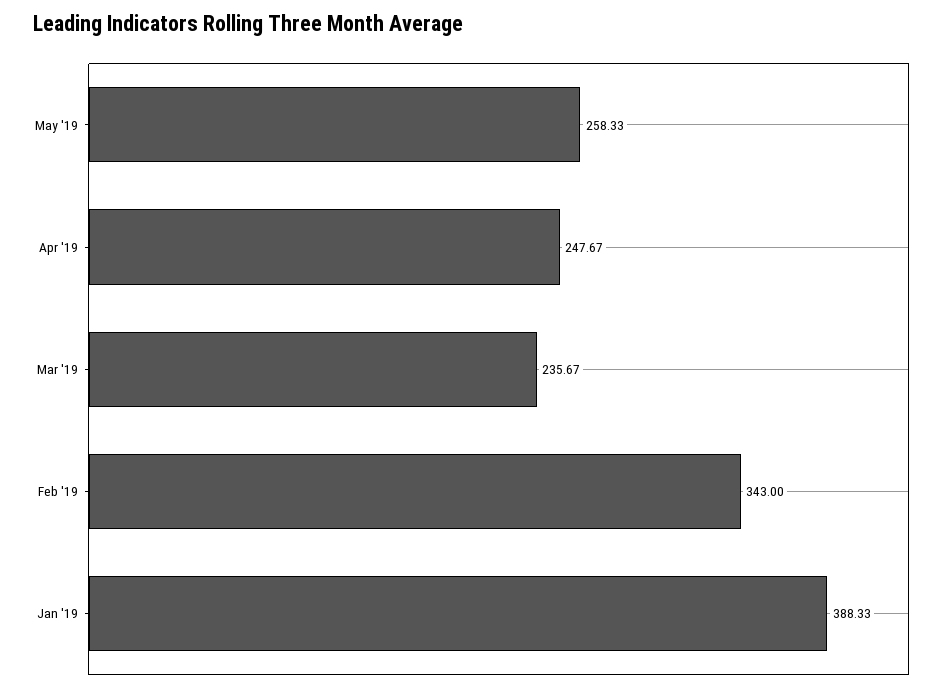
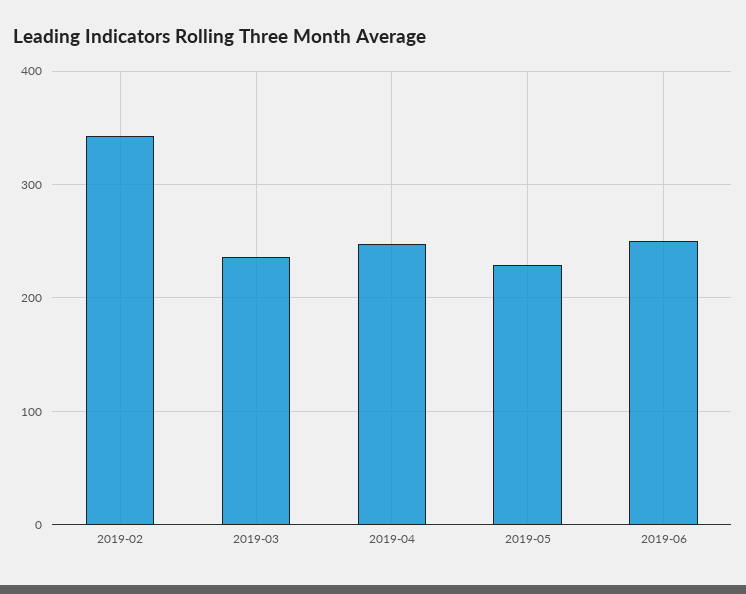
May '19: 258.33 -> 230
Jan '19: 388.33 -> none
2019-06: none -> 250

